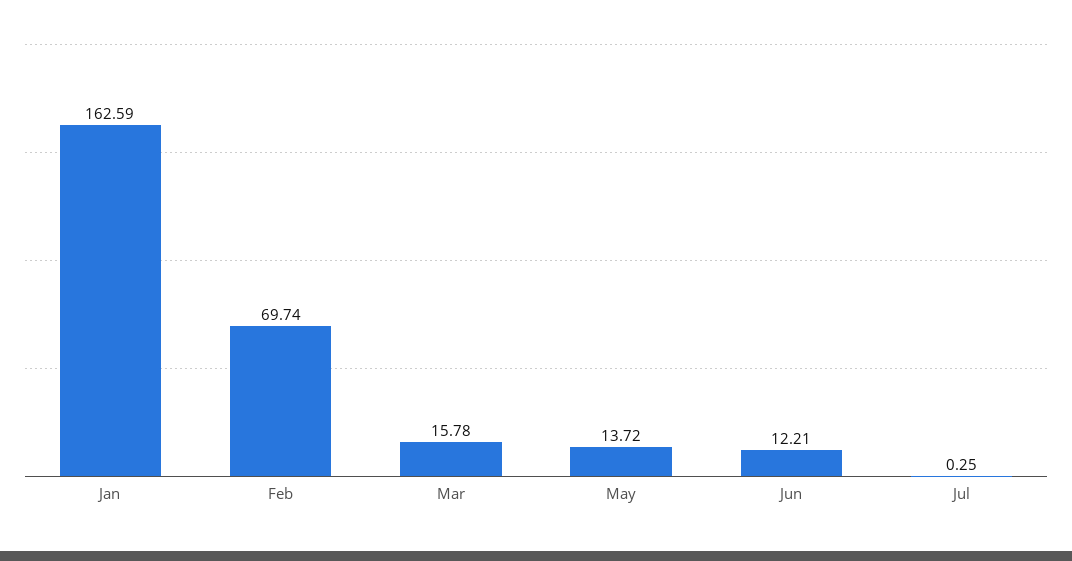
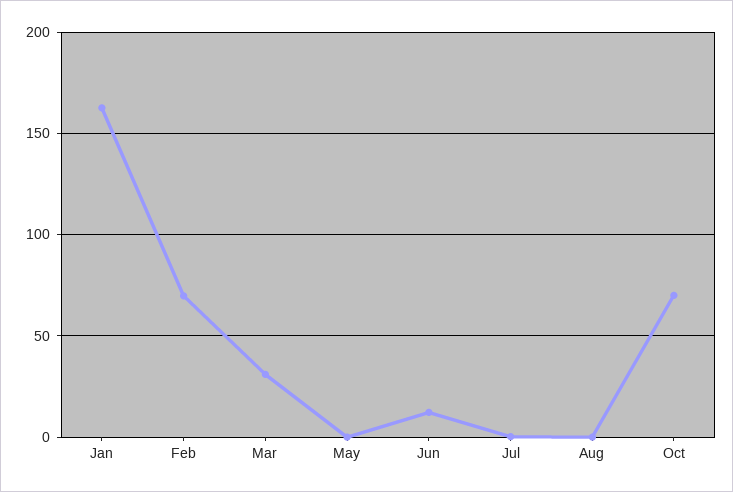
Mar: 15.78 -> 30
May: 13.72 -> 0
Aug: none -> 0
Oct: none -> 70

